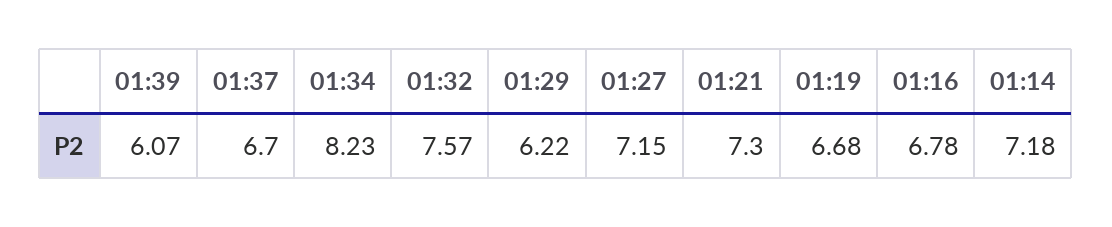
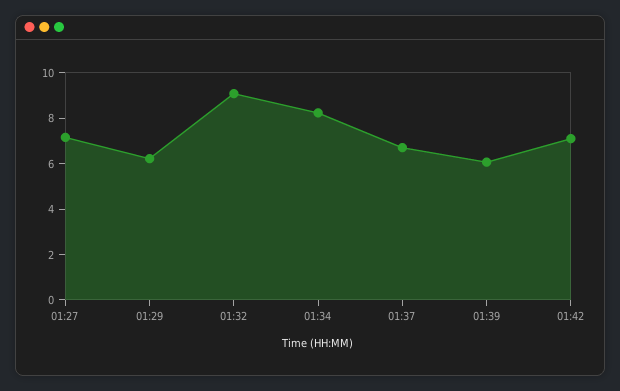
01:32: 7.57 -> 9
01:21: 7.3 -> none
01:19: 6.68 -> none
01:16: 6.78 -> none
01:14: 7.18 -> none
01:42: none -> 7

